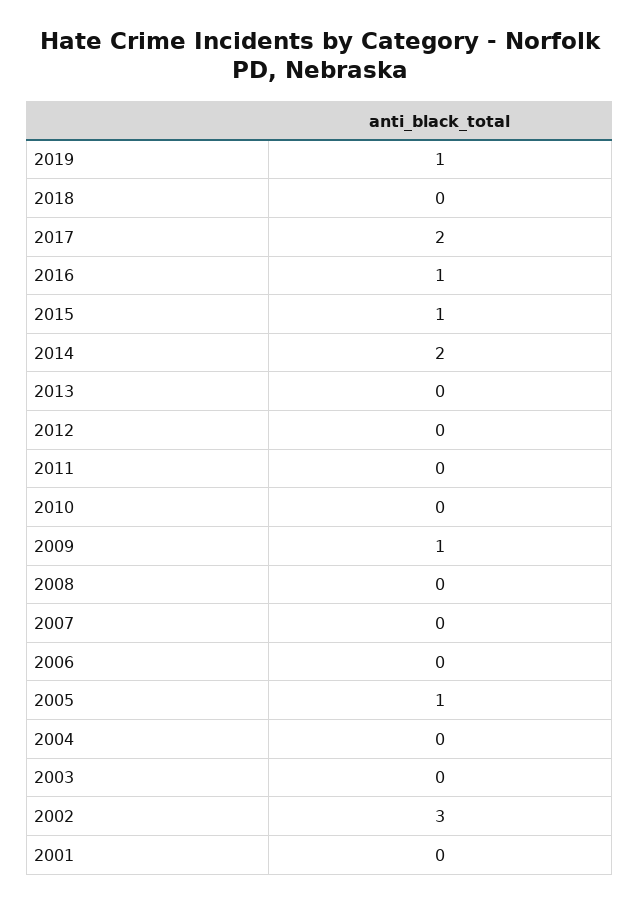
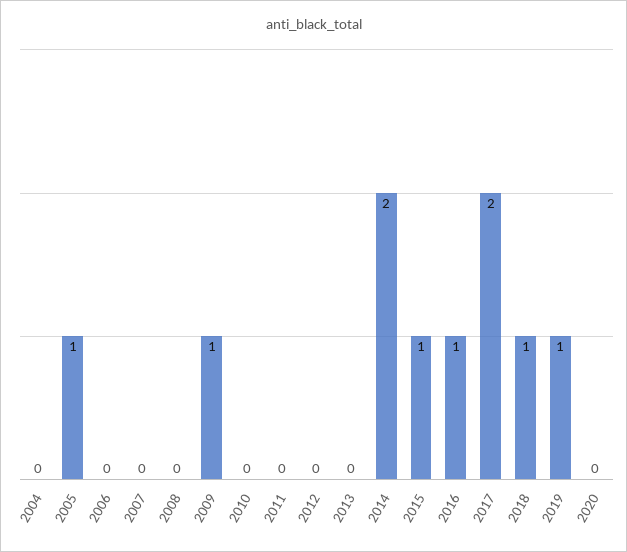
2018: 0 -> 1
2003: 0 -> none
2002: 3 -> none
2001: 0 -> none
2020: none -> 0

